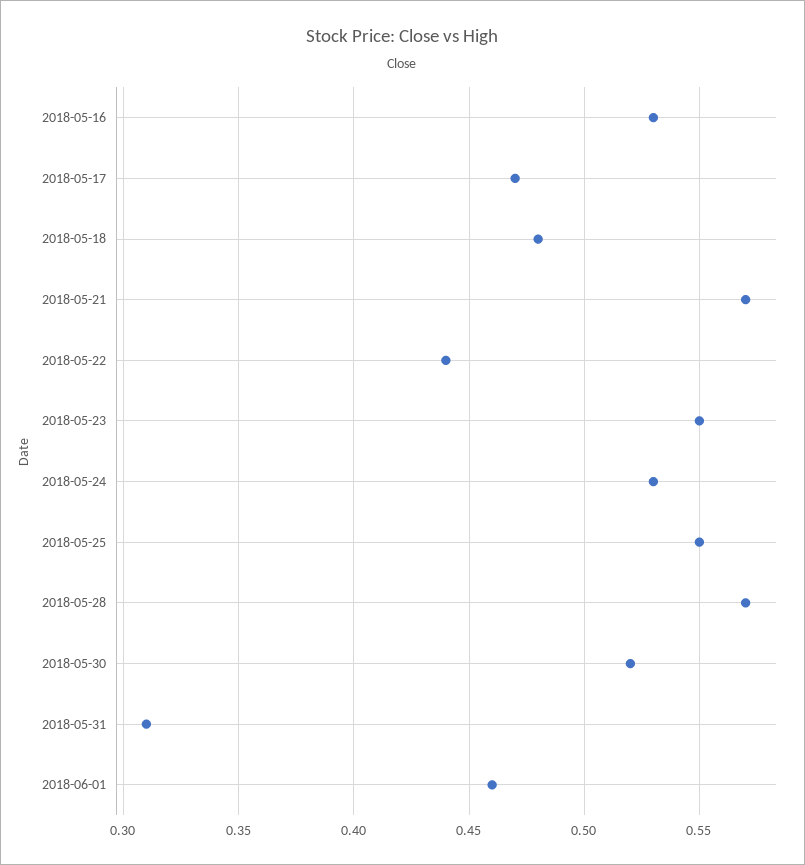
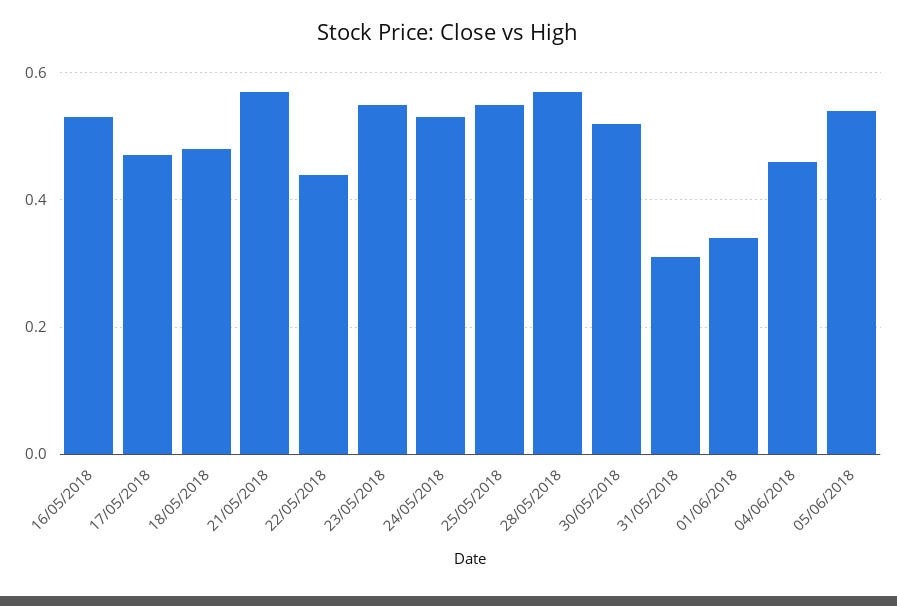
2018-06-01: 0.46 -> 0.35
04/06/2018: none -> 0.45
05/06/2018: none -> 0.55

